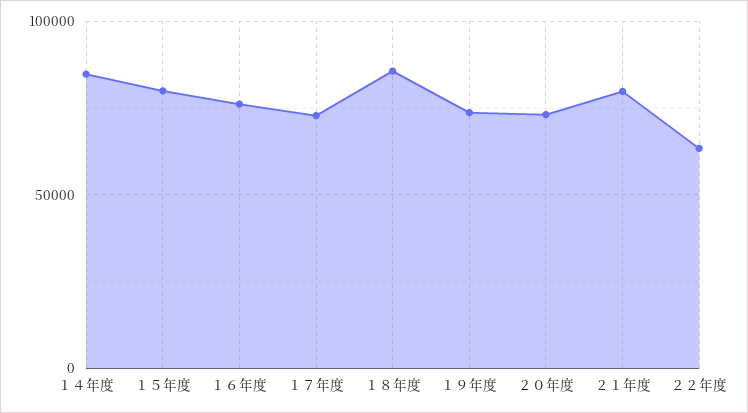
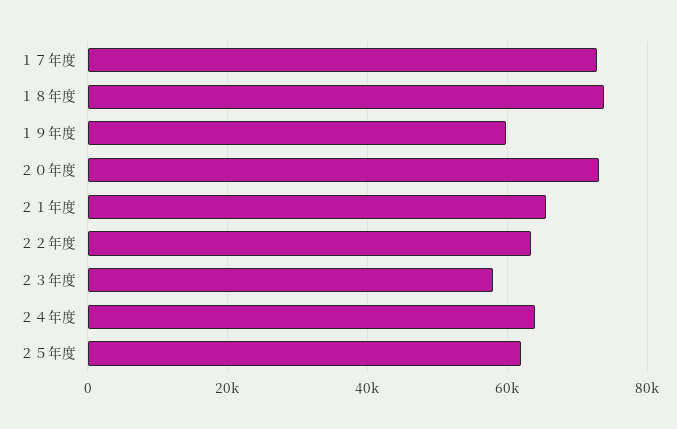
１４年度: 85000 -> none
１５年度: 80000 -> none
１６年度: 75000 -> none
１８年度: 85000 -> 74000
１９年度: 75000 -> 60000
２１年度: 80000 -> 66000
２３年度: none -> 58000
２４年度: none -> 64000
２５年度: none -> 62000

